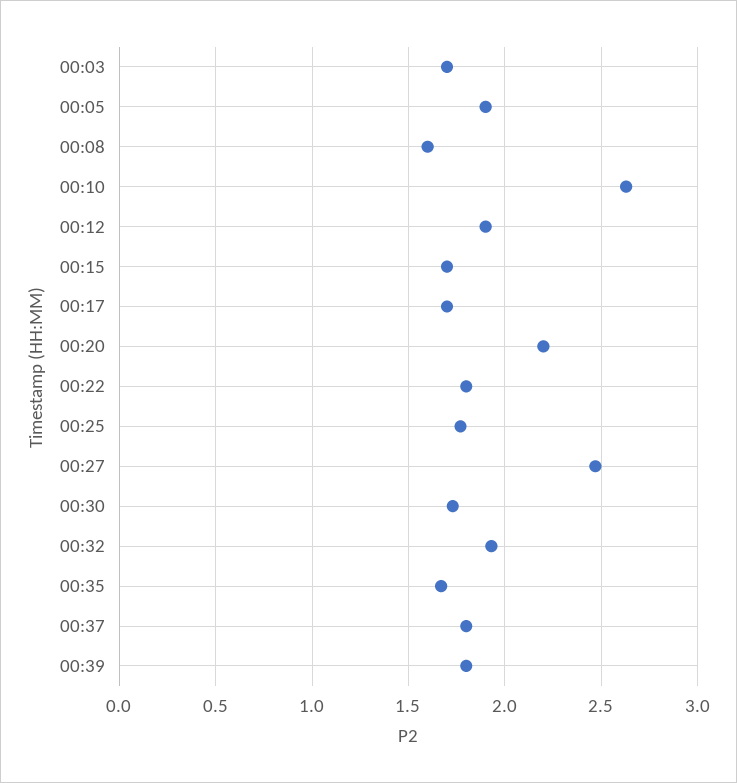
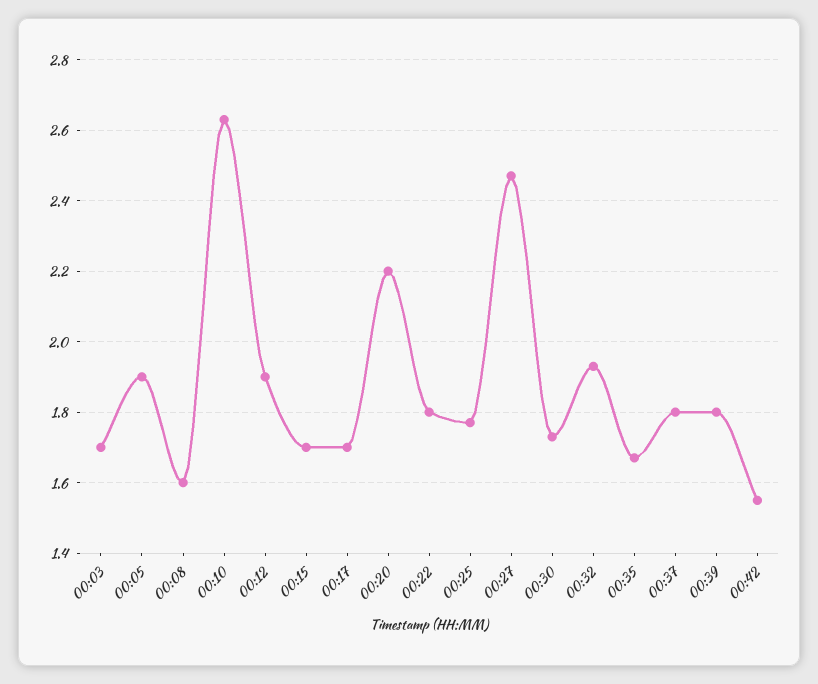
00:42: none -> 1.55

